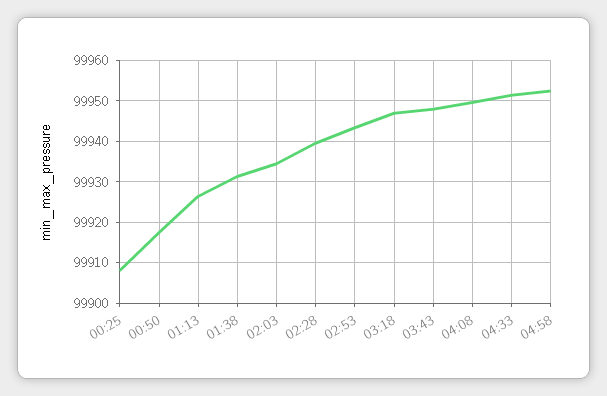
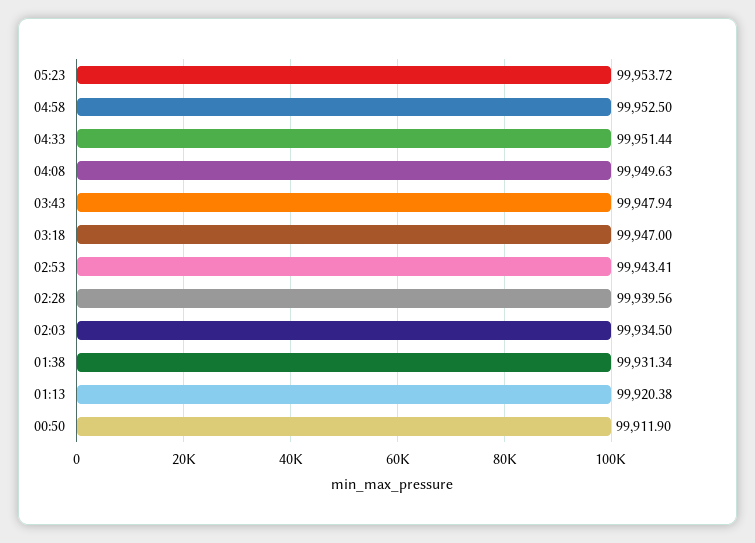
00:25: 99908 -> none
00:50: 99918 -> 99911.9
01:13: 99926 -> 99920.38
05:23: none -> 99953.72

